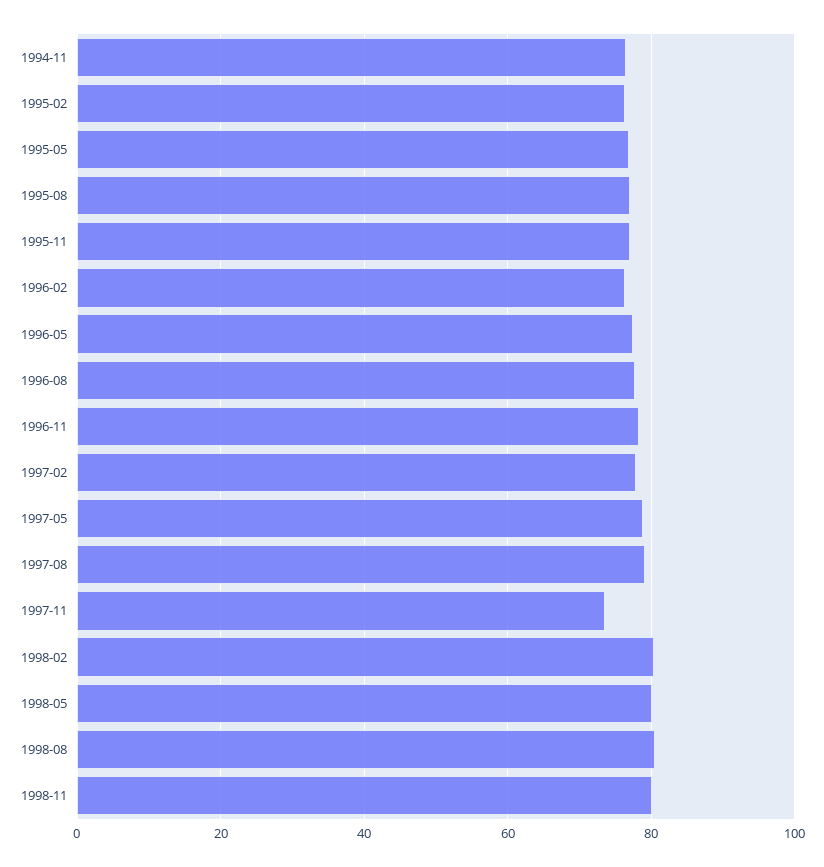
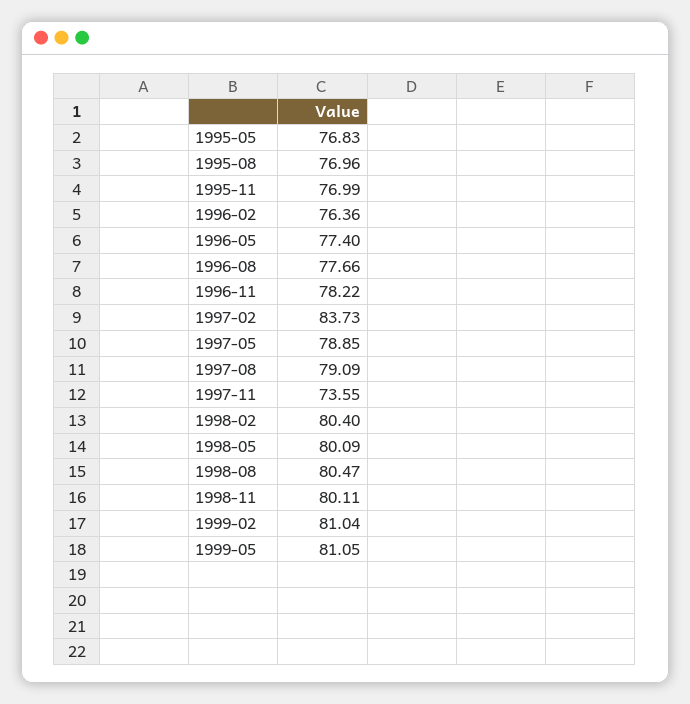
1994-11: 76 -> none
1995-02: 76 -> none
1997-02: 78 -> 83.73
1999-02: none -> 81.04
1999-05: none -> 81.05

